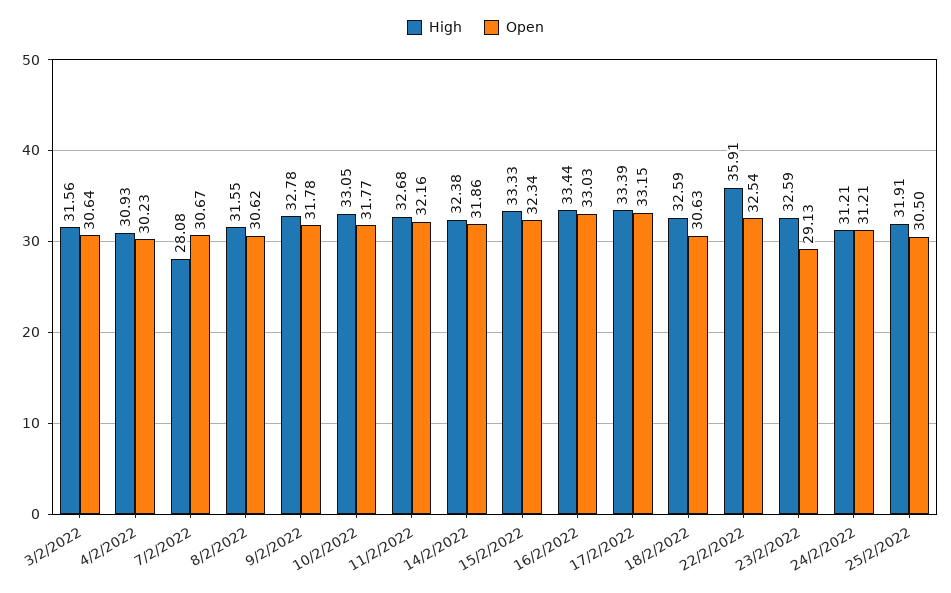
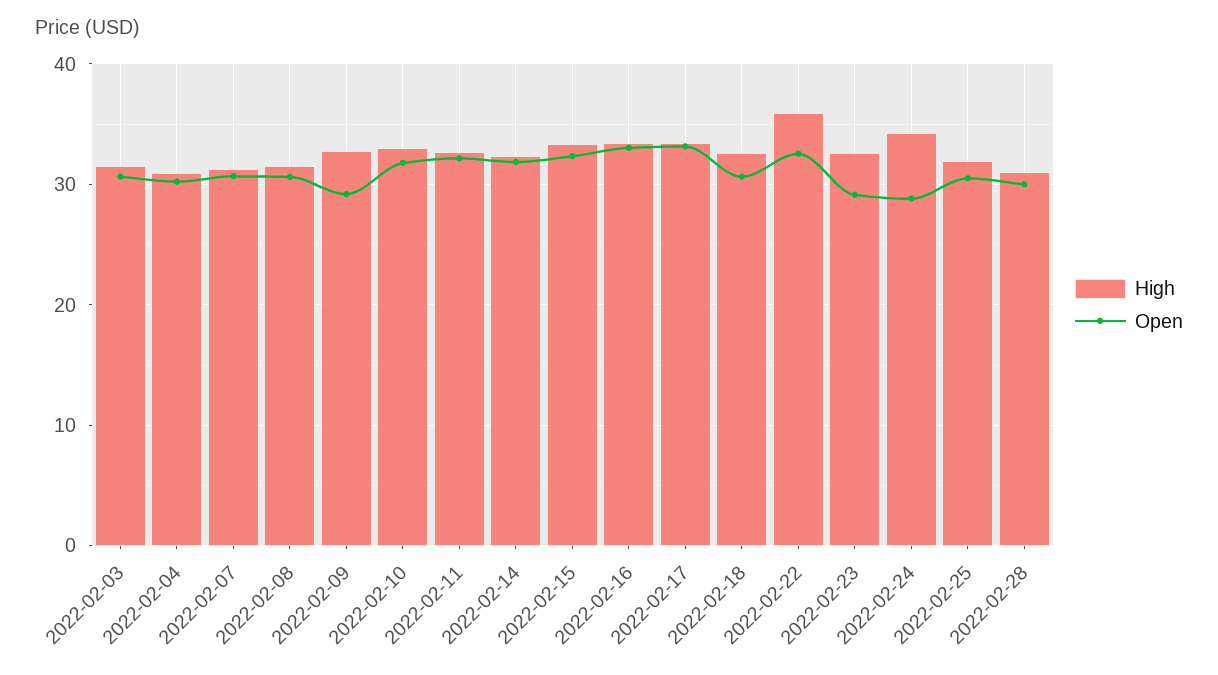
High, 7/2/2022: 28.08 -> 31
Open, 9/2/2022: 31.78 -> 29
High, 24/2/2022: 31.21 -> 34
Open, 24/2/2022: 31.21 -> 29
High, 2022-02-28: none -> 31
Open, 2022-02-28: none -> 30

